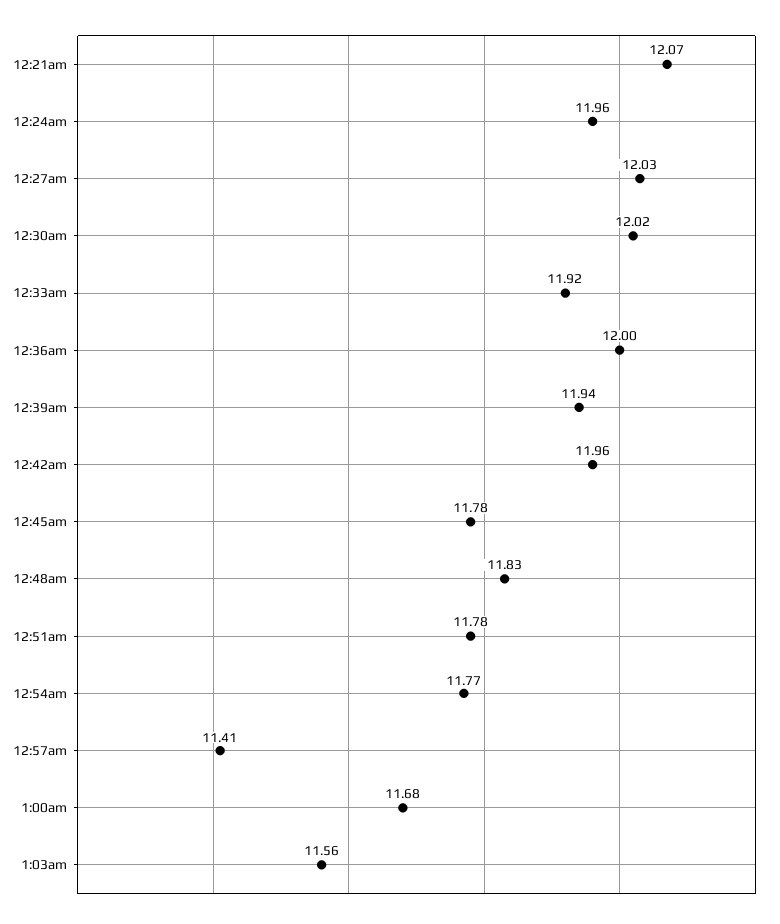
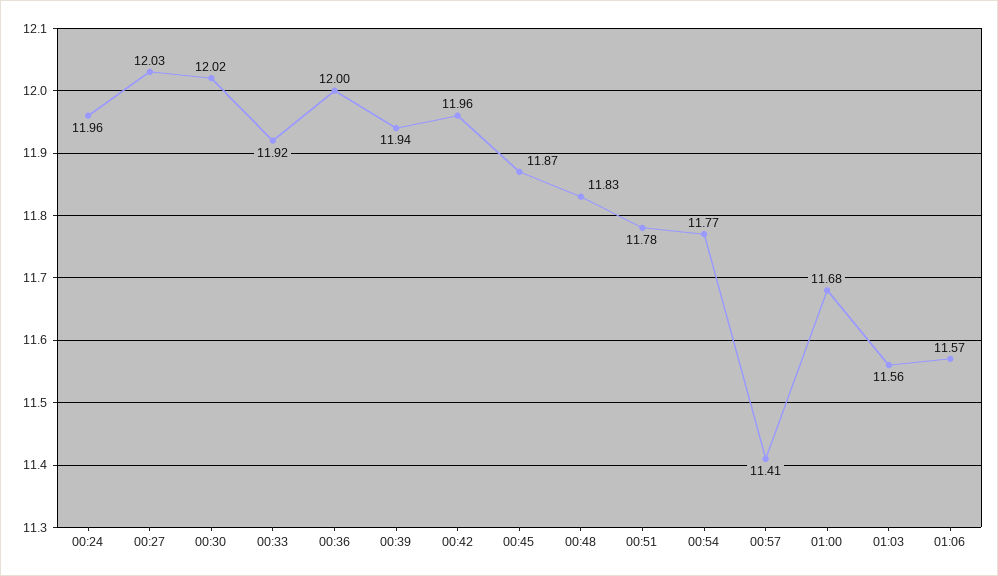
12:21am: 12.07 -> none
12:45am: 11.78 -> 11.87
01:06: none -> 11.57

